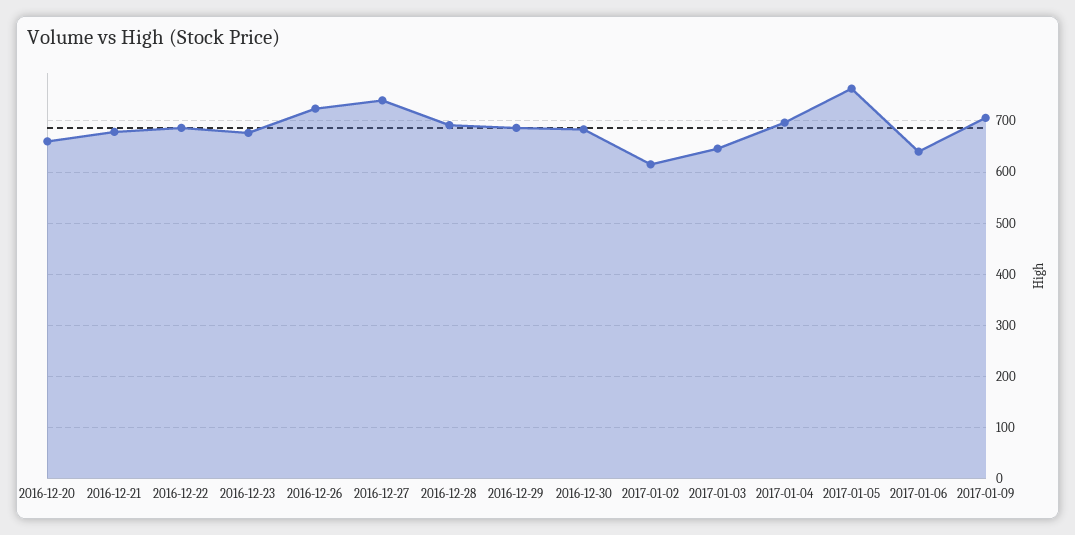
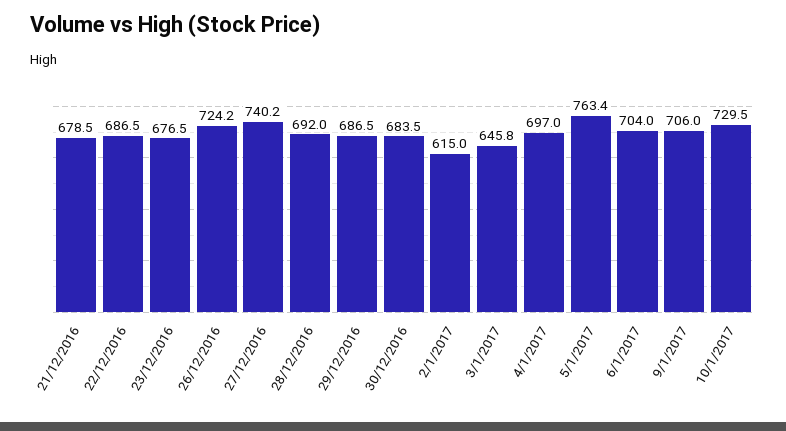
2016-12-20: 660 -> none
2017-01-06: 640 -> 704
10/1/2017: none -> 729.5

